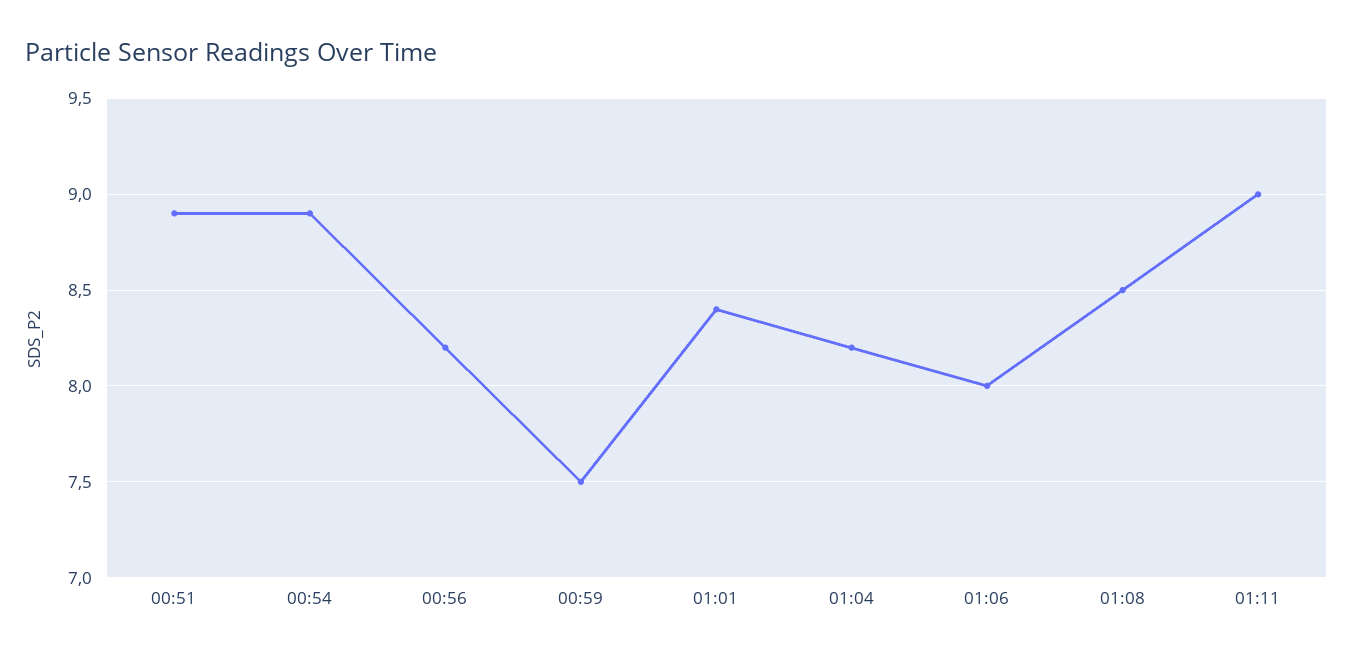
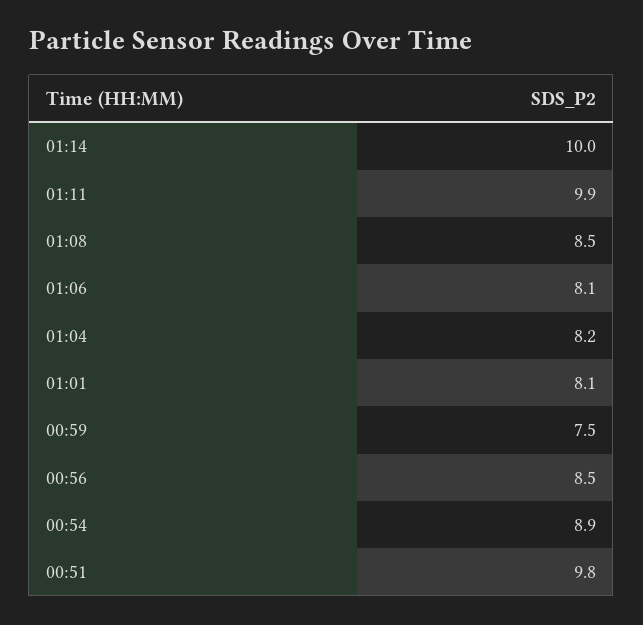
00:51: 8.9 -> 9.8
00:56: 8.2 -> 8.5
01:01: 8.4 -> 8.1
01:06: 8 -> 8.1
01:11: 9 -> 9.9
01:14: none -> 10

